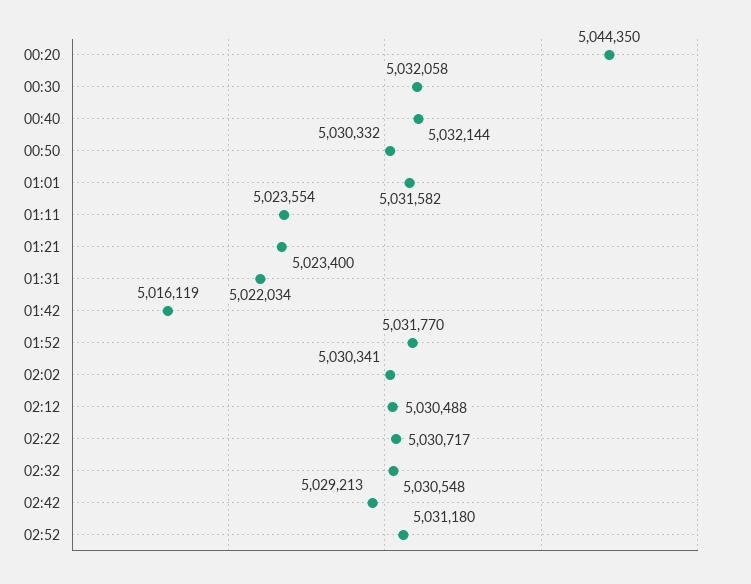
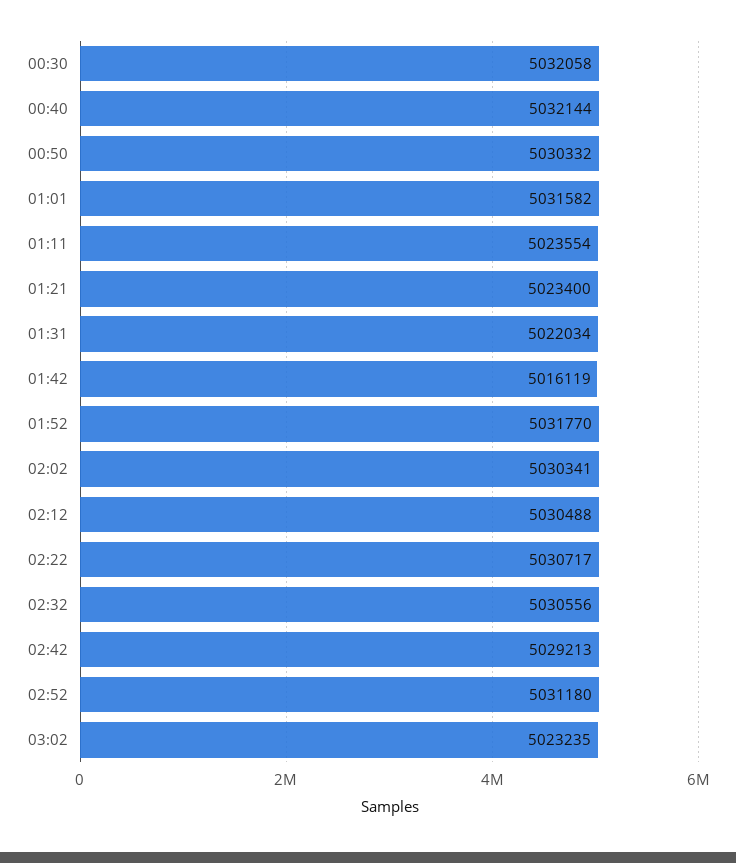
00:20: 5044350 -> none
02:32: 5030548 -> 5030556
03:02: none -> 5023235

